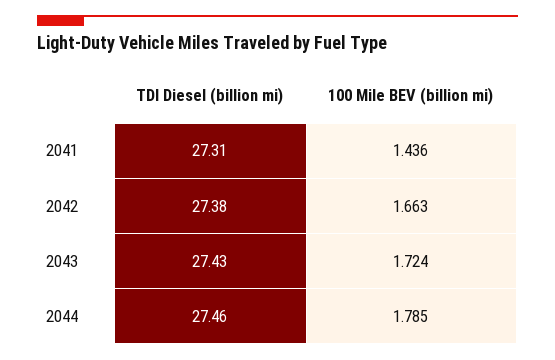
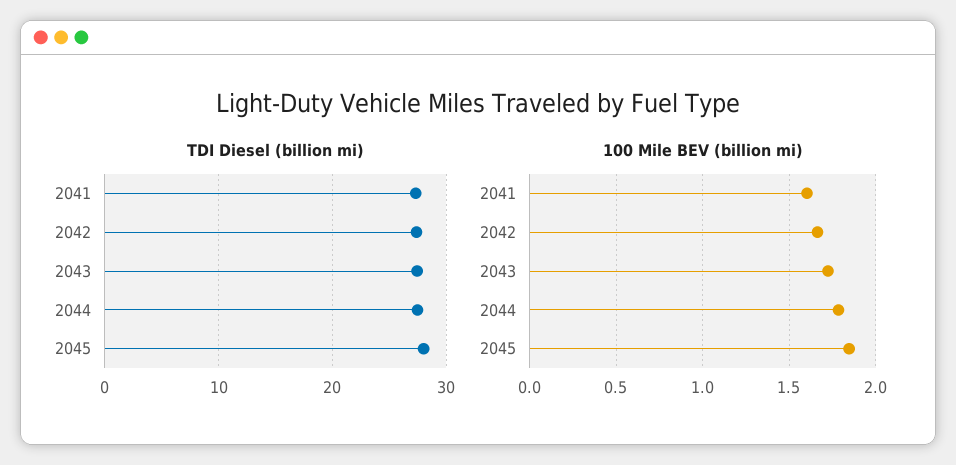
100 Mile BEV (billion mi), 2041: 1.436 -> 1.6
TDI Diesel (billion mi), 2045: none -> 28
100 Mile BEV (billion mi), 2045: none -> 1.85

